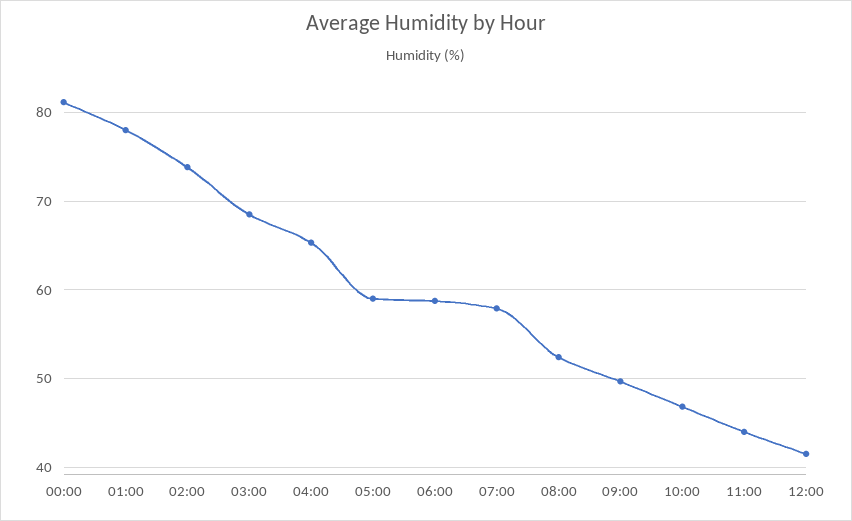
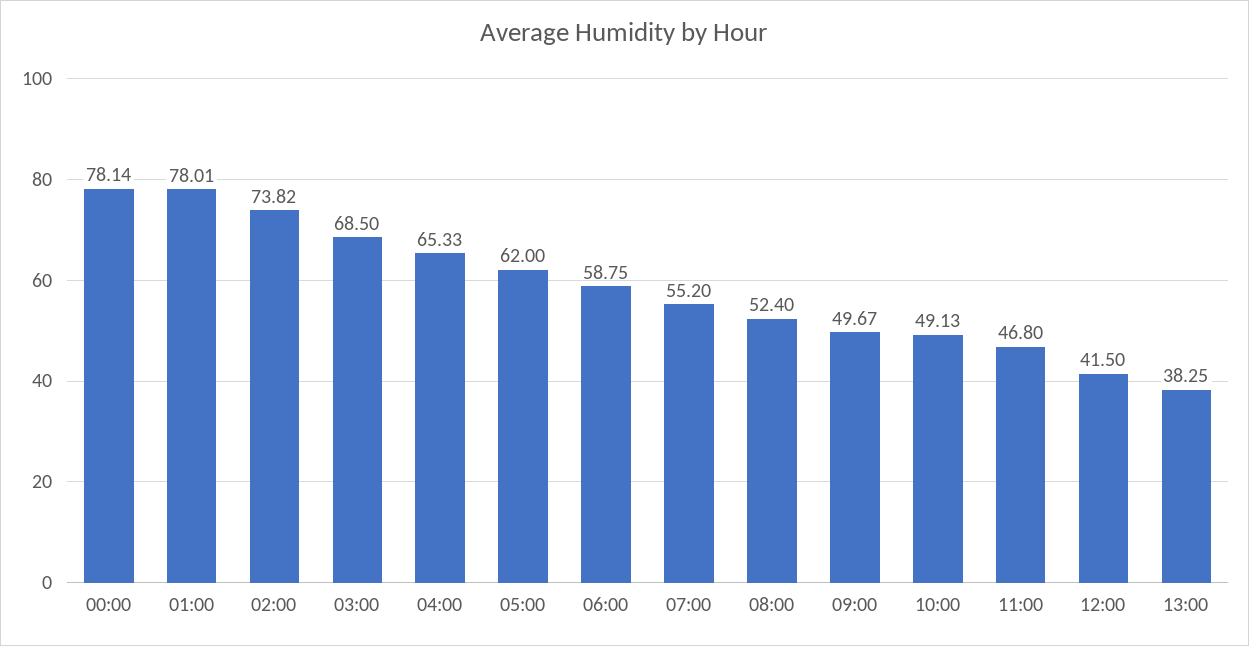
00:00: 81 -> 78.14
05:00: 59 -> 62
07:00: 58 -> 55.2
10:00: 47 -> 49.13
11:00: 44 -> 46.8
13:00: none -> 38.25

